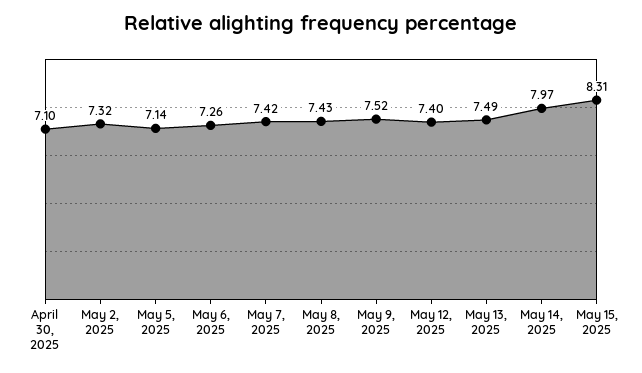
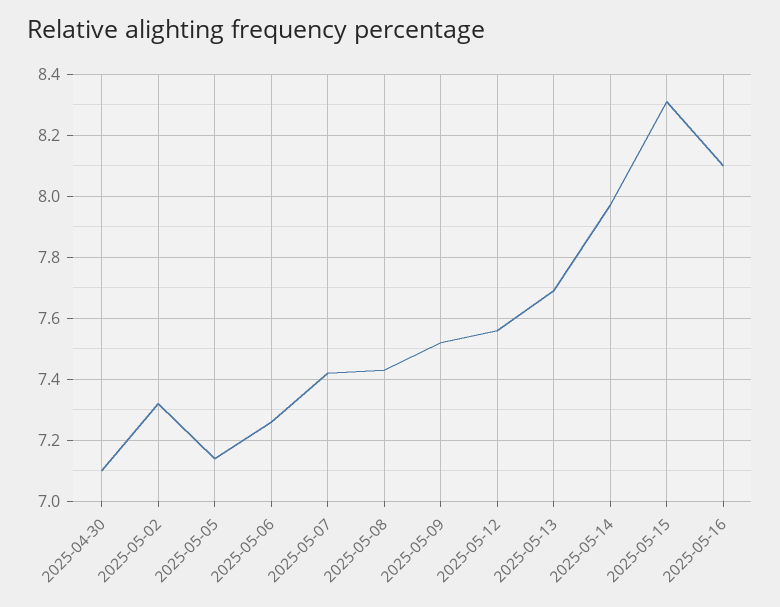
May 12, 2025: 7.4 -> 7.55
May 13, 2025: 7.49 -> 7.7
2025-05-16: none -> 8.1

